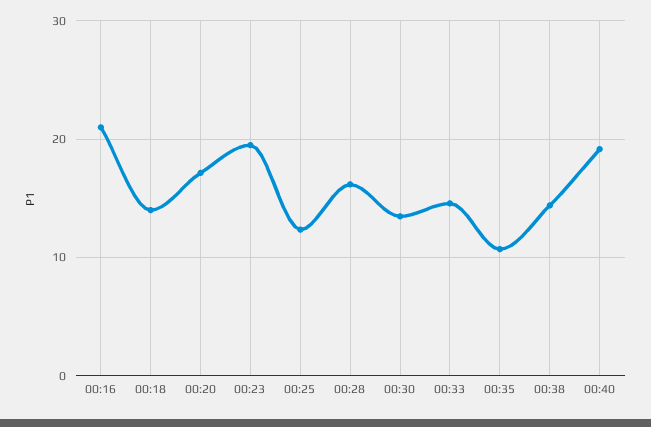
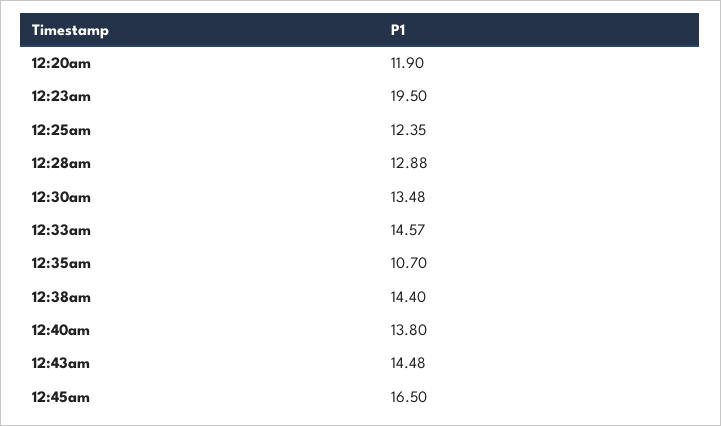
00:16: 21 -> none
00:18: 14 -> none
00:20: 17 -> 11.9
00:28: 16 -> 12.88
00:40: 19 -> 13.8
12:43am: none -> 14.48
12:45am: none -> 16.5

